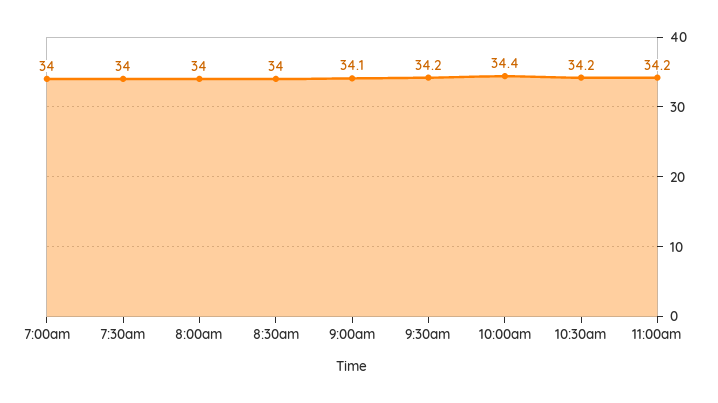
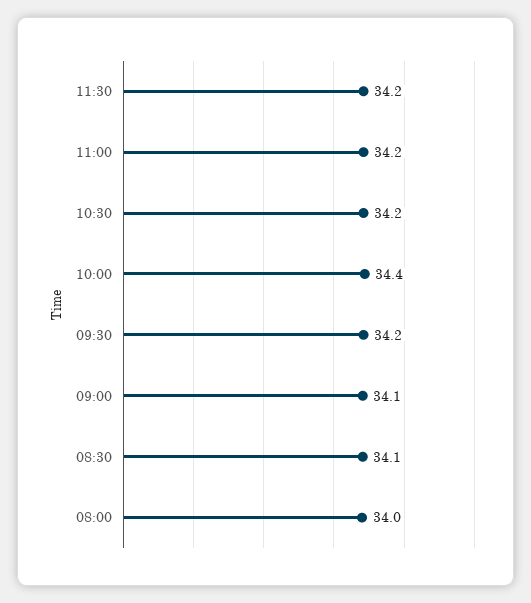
7:00am: 34 -> none
7:30am: 34 -> none
8:30am: 34 -> 34.1
11:30: none -> 34.2

